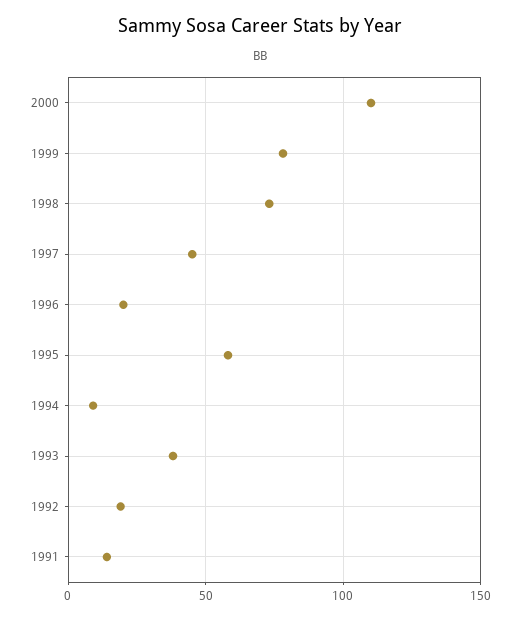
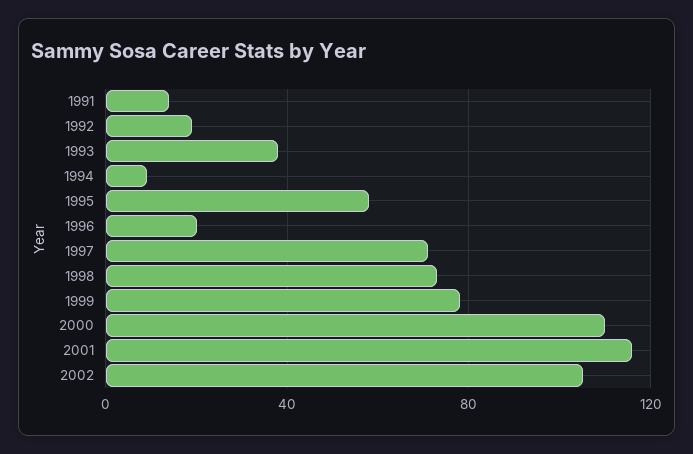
1997: 45 -> 70
2001: none -> 115
2002: none -> 105

